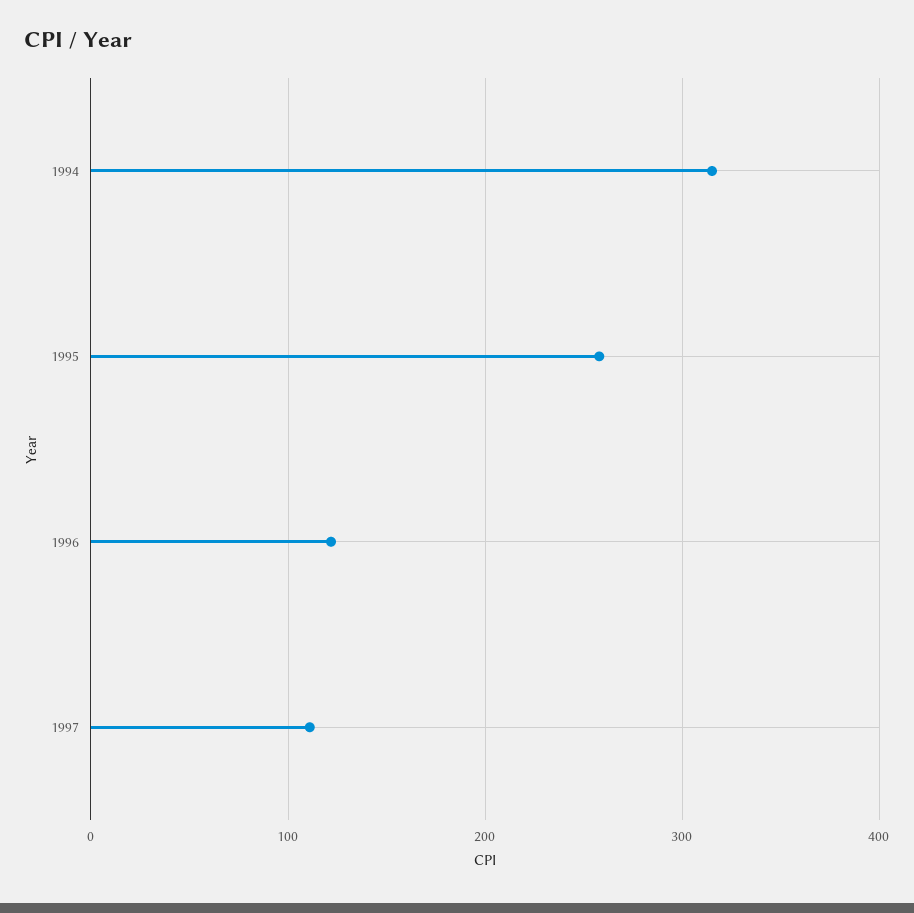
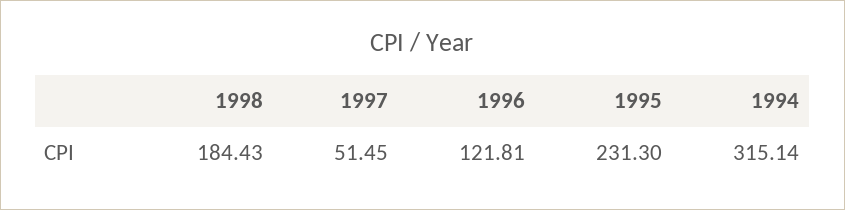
1995: 260 -> 231.3
1997: 110 -> 51.45
1998: none -> 184.43

